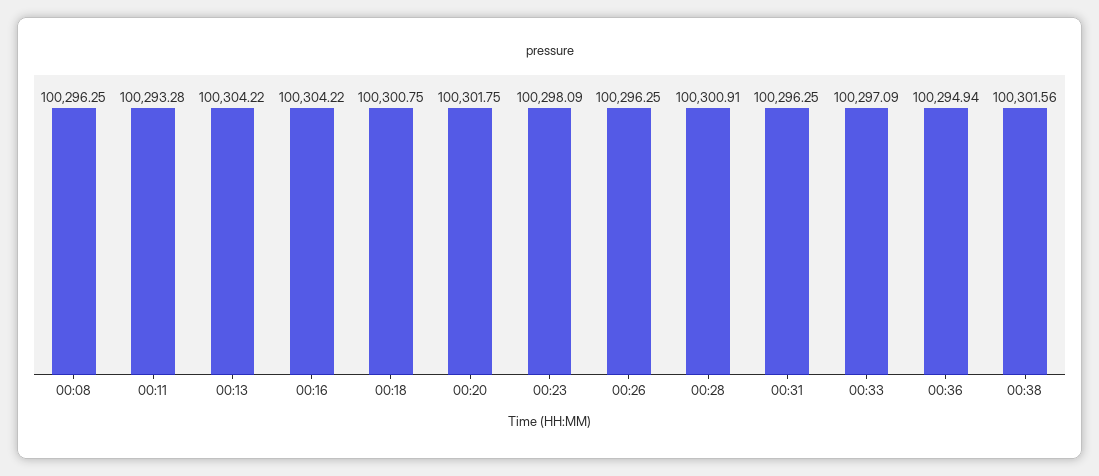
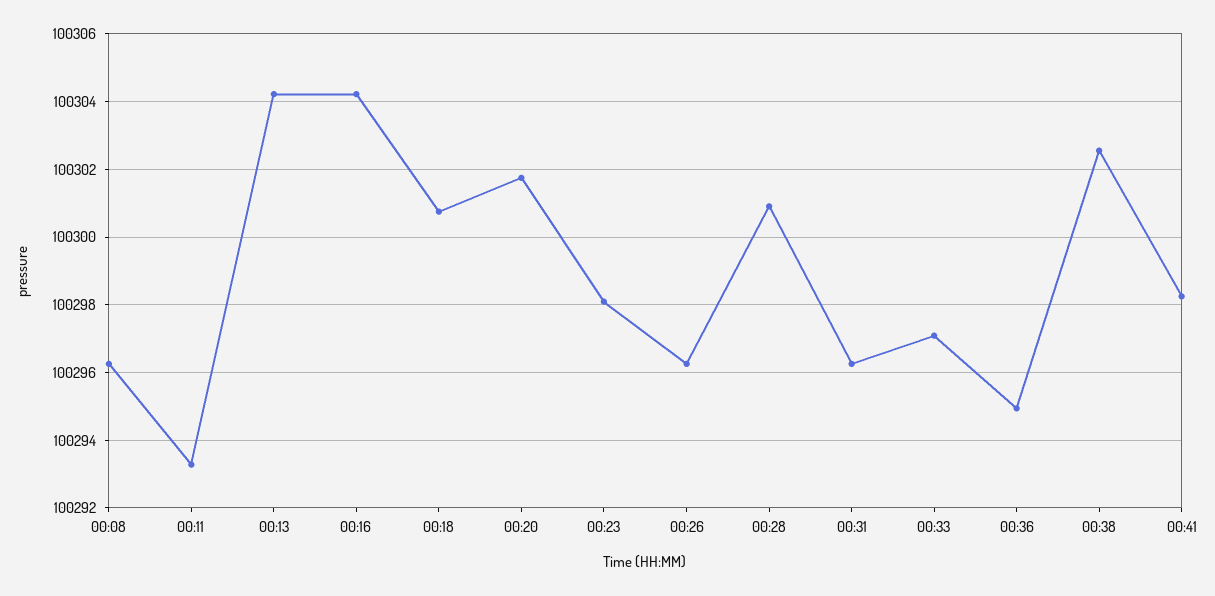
00:38: 100301.56 -> 100302.6
00:41: none -> 100298.2

